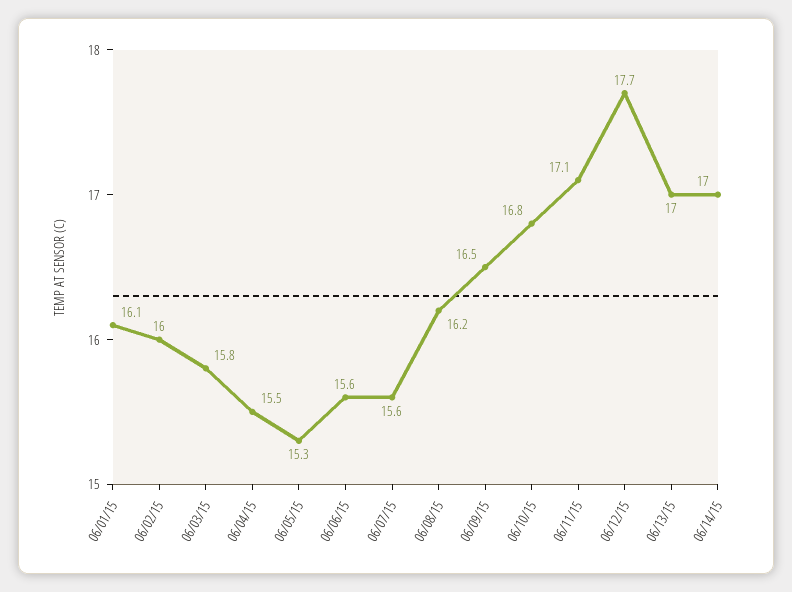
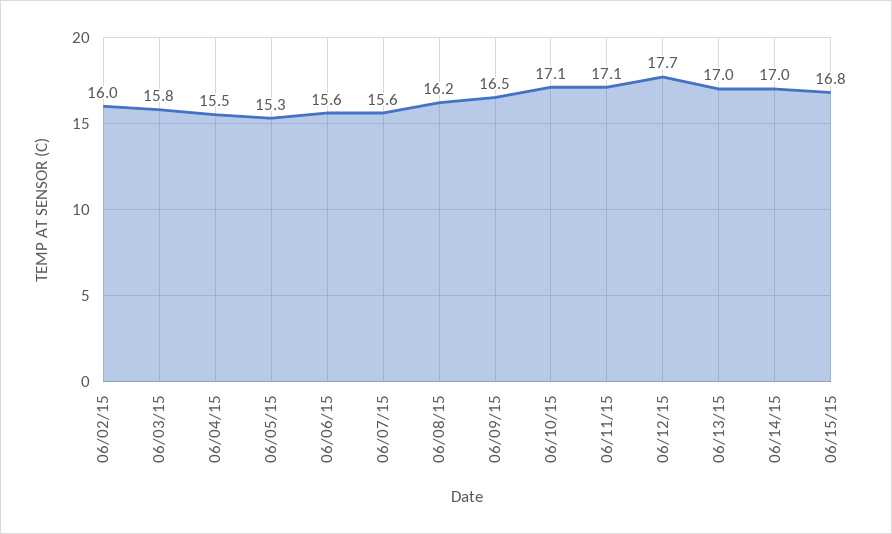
06/01/15: 16.1 -> none
06/10/15: 16.8 -> 17.1
06/15/15: none -> 16.8

